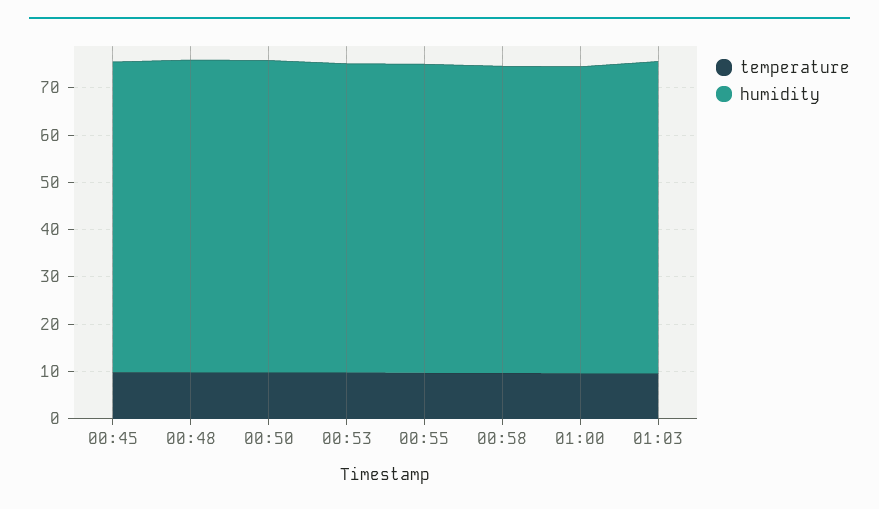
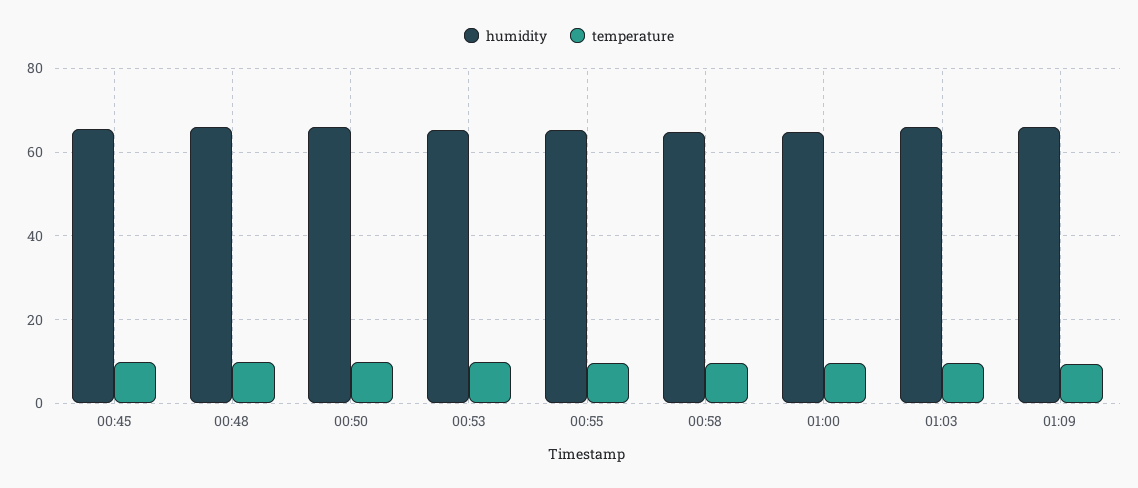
humidity, 01:09: none -> 66
temperature, 01:09: none -> 10

